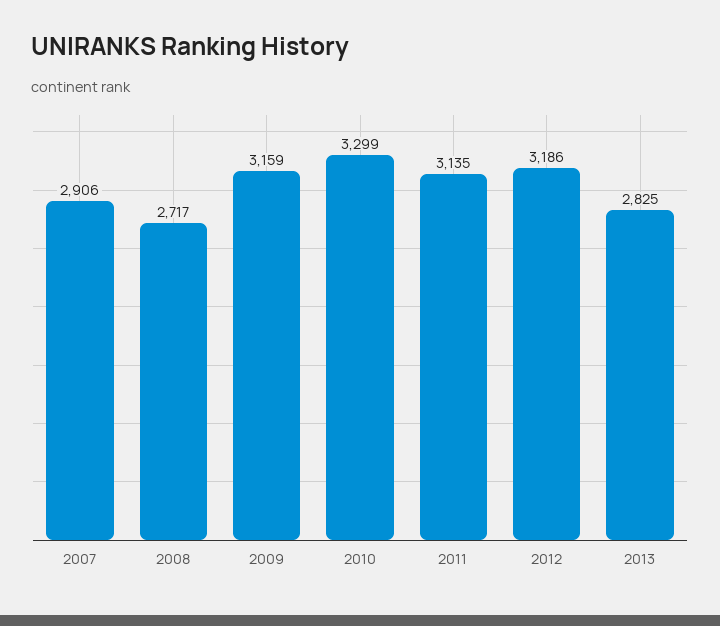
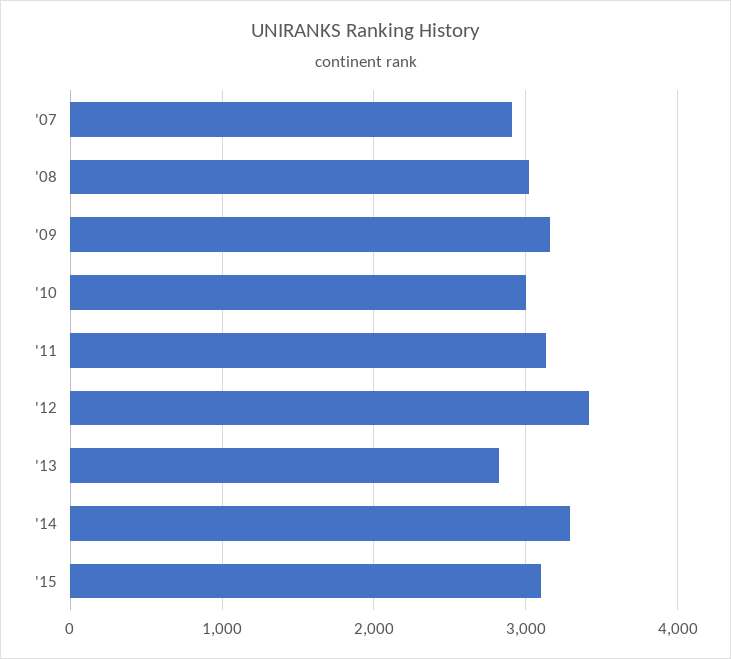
2008: 2717 -> 3000
2010: 3299 -> 3000
2012: 3186 -> 3400
'14: none -> 3300
'15: none -> 3100

